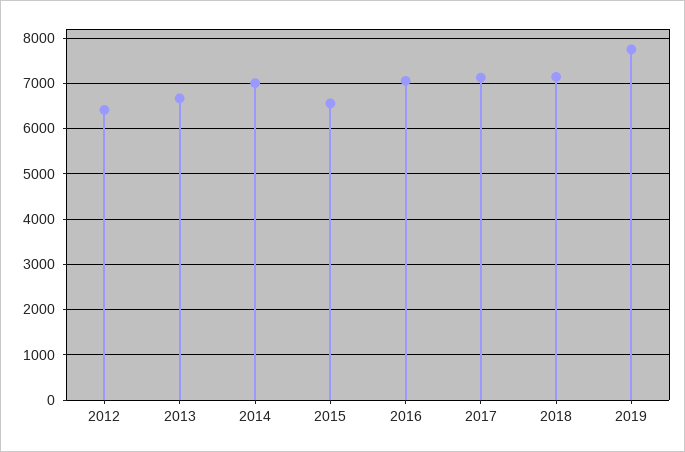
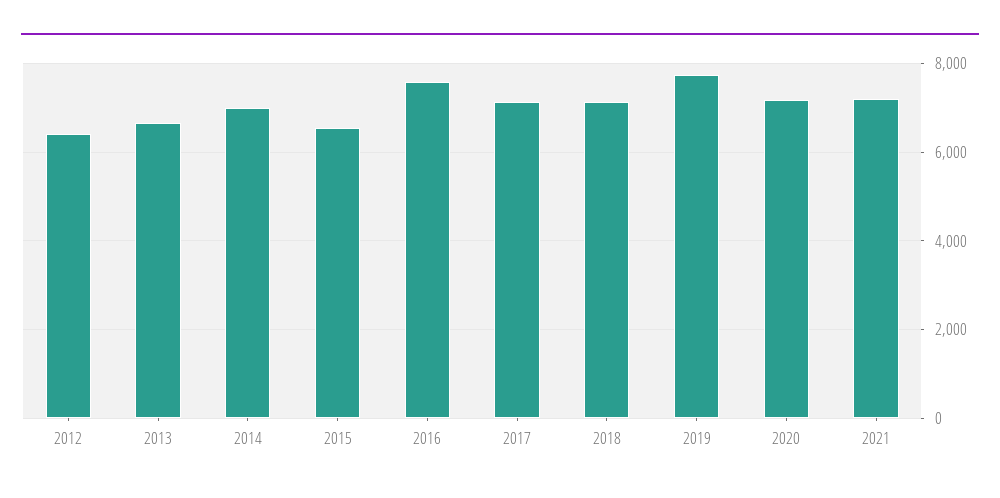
2016: 7000 -> 7600
2020: none -> 7200
2021: none -> 7200

